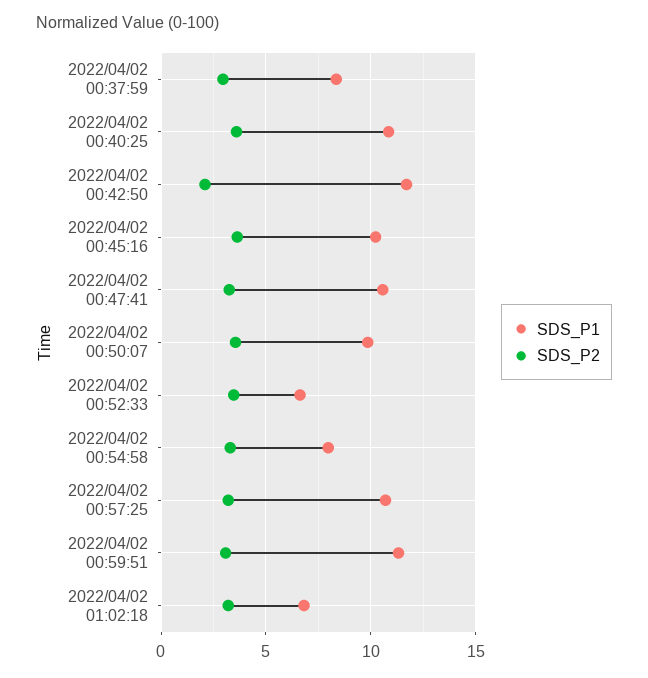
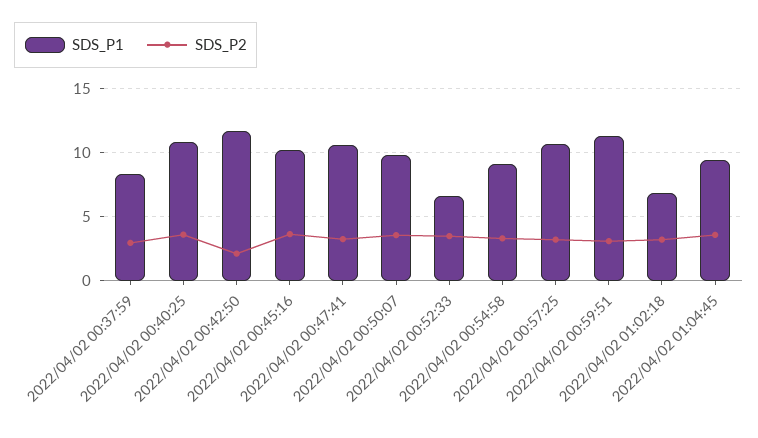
SDS_P1, 2022/04/02 00:54:58: 8 -> 9
SDS_P1, 2022/04/02 01:04:45: none -> 9.5
SDS_P2, 2022/04/02 01:04:45: none -> 3.5

